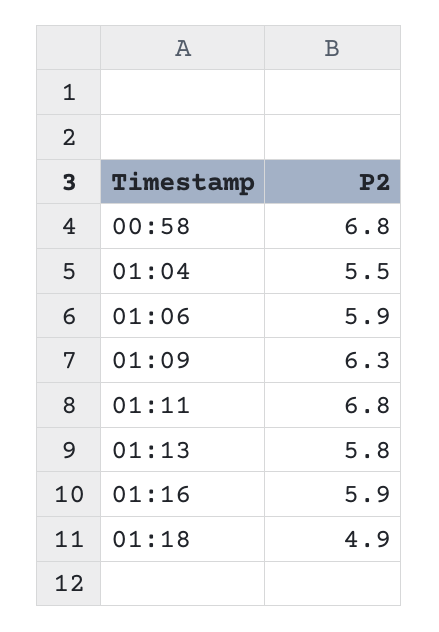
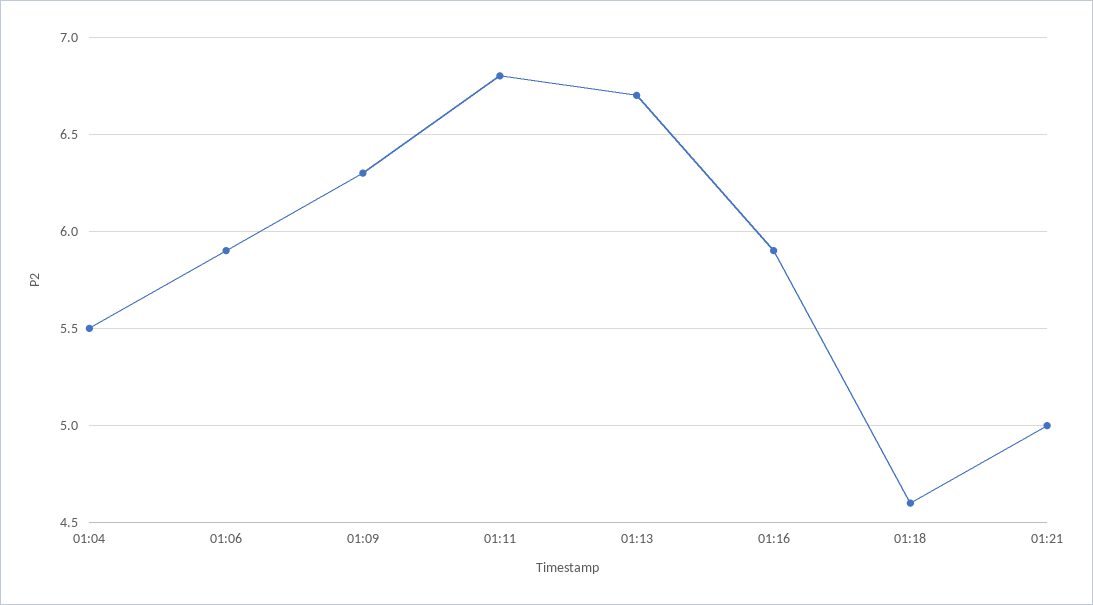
00:58: 6.8 -> none
01:13: 5.8 -> 6.7
01:18: 4.9 -> 4.6
01:21: none -> 5

